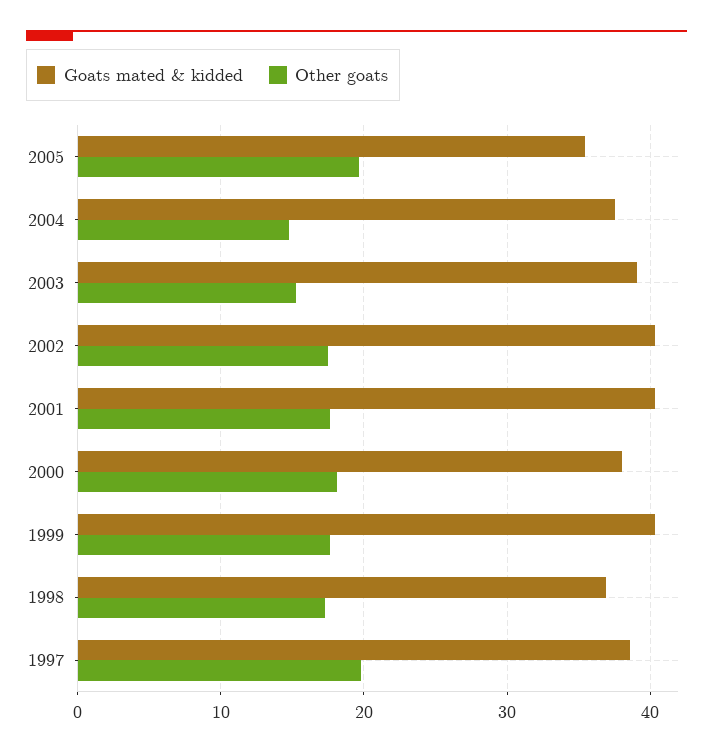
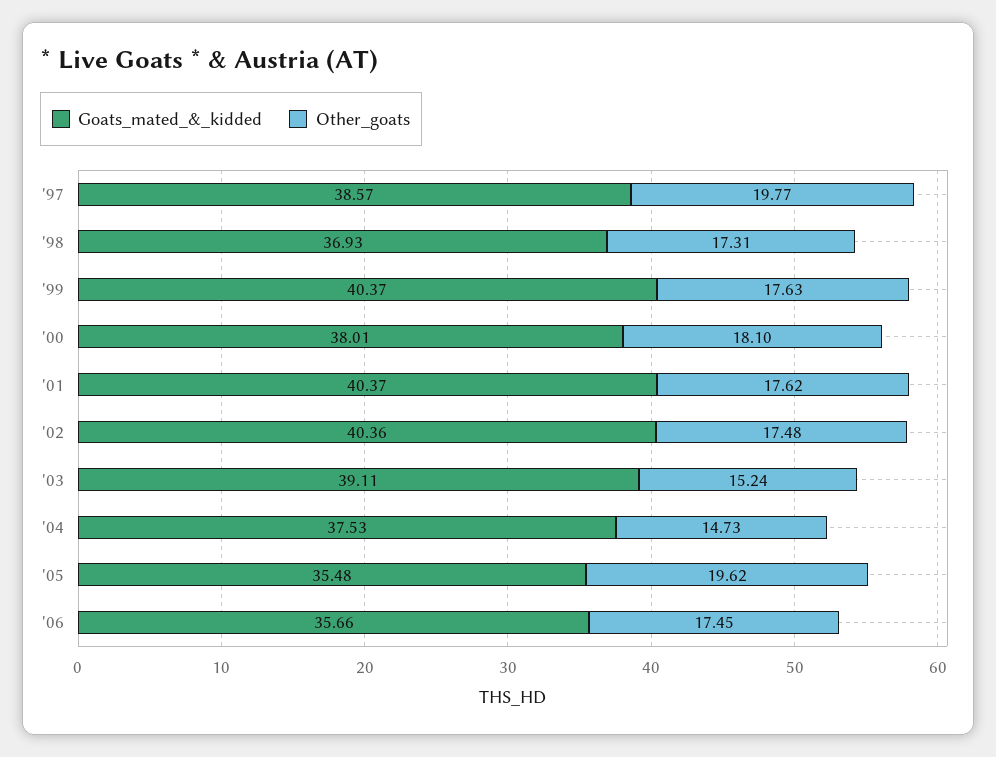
Goats mated & kidded, '06: none -> 35.66
Other goats, '06: none -> 17.45

